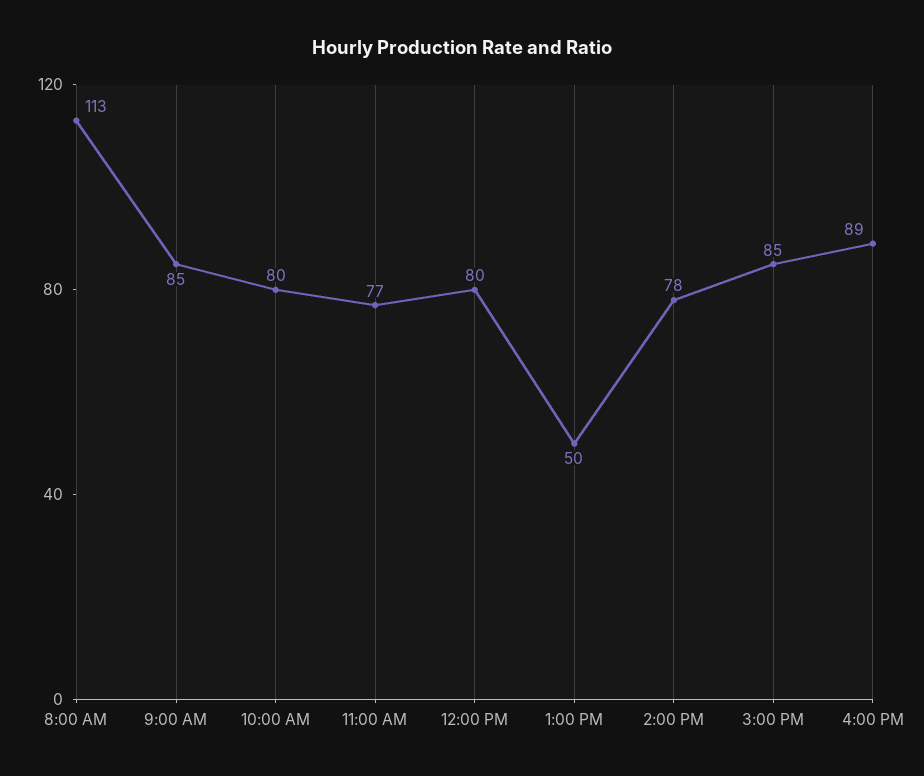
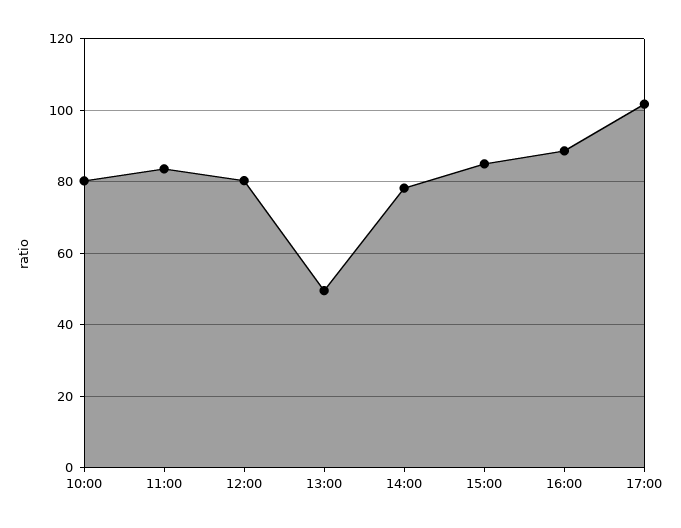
8:00 AM: 113 -> none
9:00 AM: 85 -> none
11:00 AM: 77 -> 84
17:00: none -> 102

